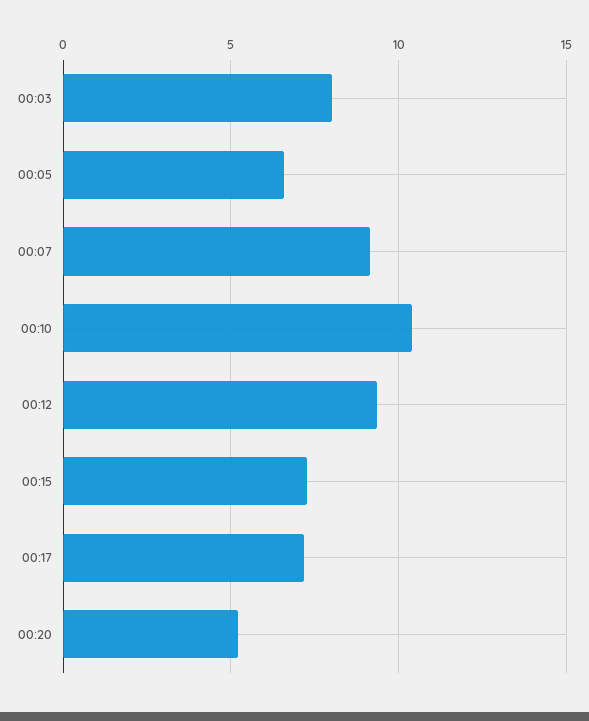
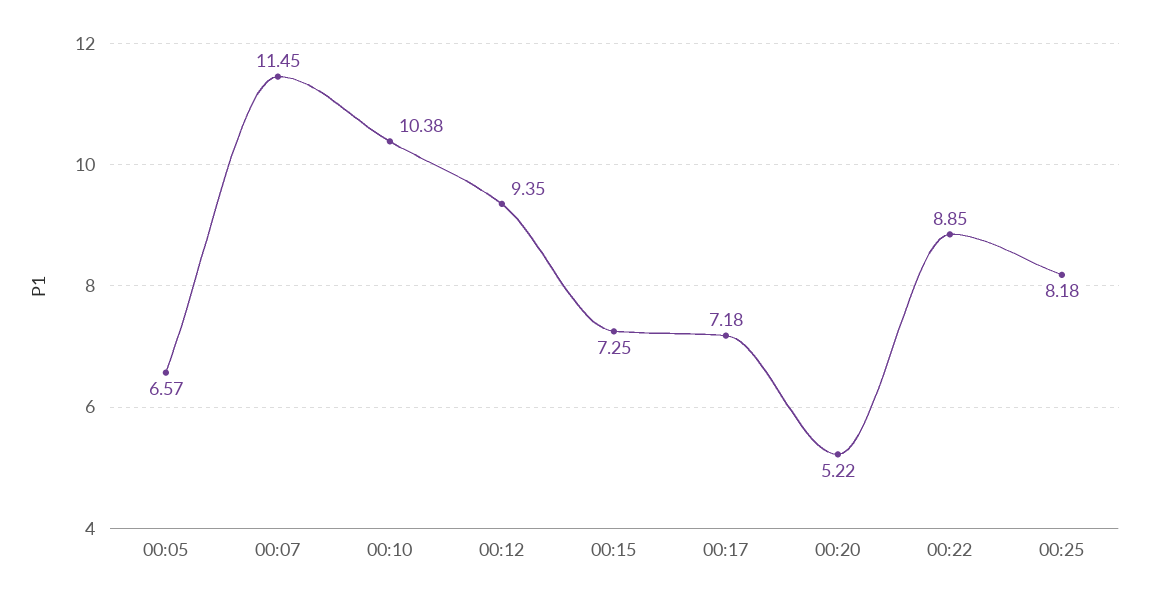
00:03: 8 -> none
00:07: 9 -> 11.45
00:22: none -> 8.85
00:25: none -> 8.18

